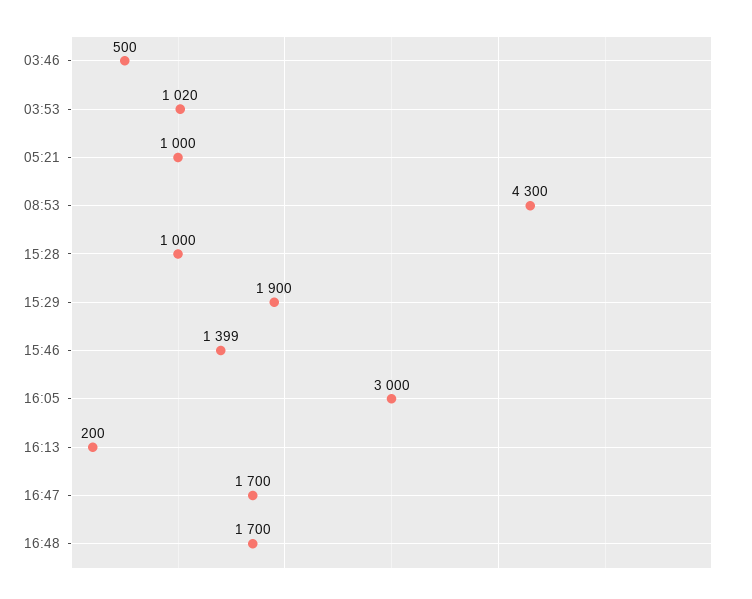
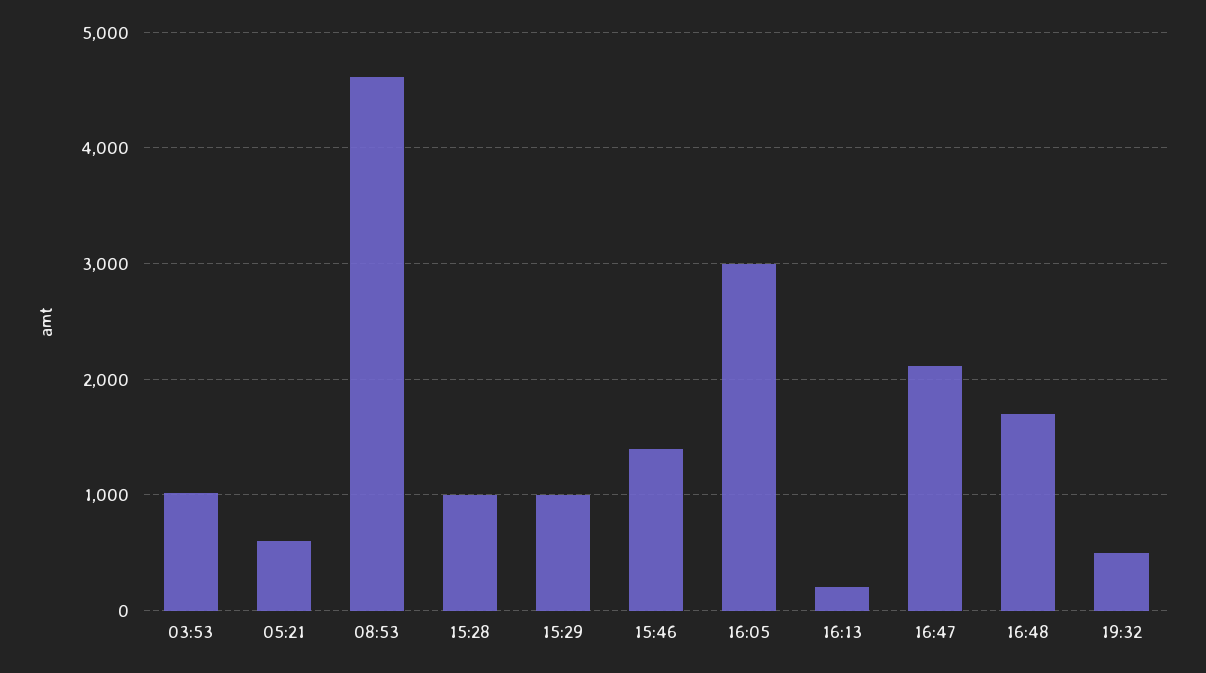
03:46: 500 -> none
05:21: 1000 -> 600
08:53: 4300 -> 4600
15:29: 1900 -> 1000
16:47: 1700 -> 2100
19:32: none -> 500

